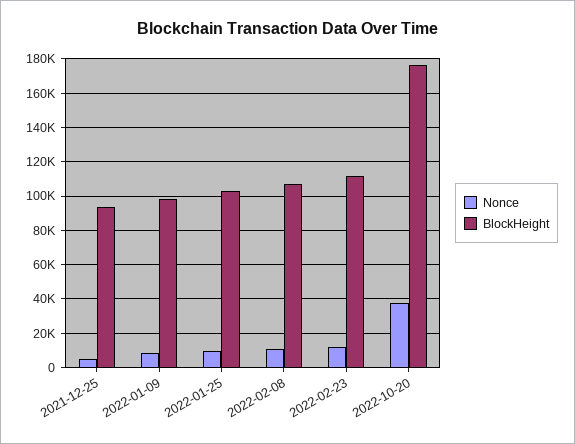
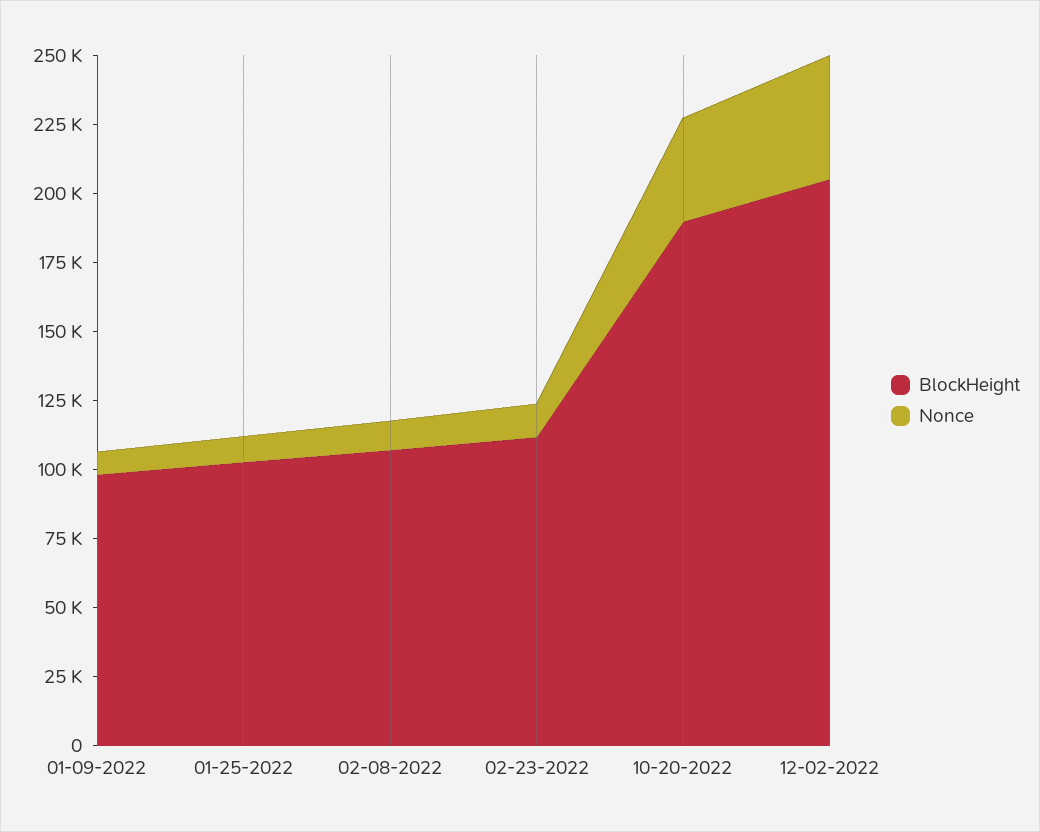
Nonce, 2021-12-25: 5000 -> none
BlockHeight, 2021-12-25: 95000 -> none
BlockHeight, 2022-10-20: 175000 -> 190000
BlockHeight, 12-02-2022: none -> 205000
Nonce, 12-02-2022: none -> 45000

